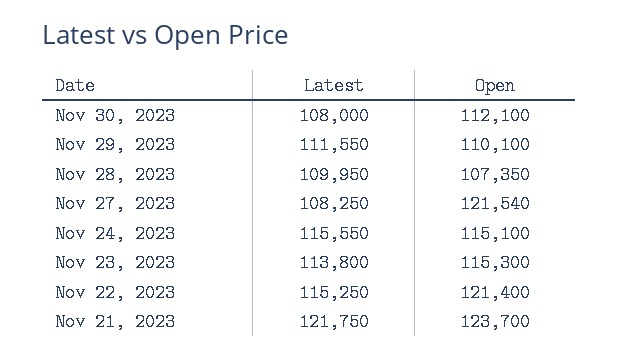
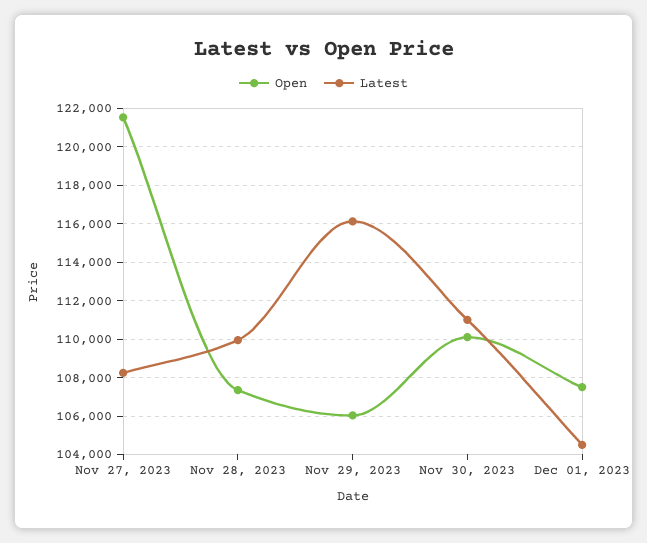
Latest, Nov 30, 2023: 108000 -> 111000
Open, Nov 30, 2023: 112100 -> 110000
Latest, Nov 29, 2023: 111550 -> 116000
Open, Nov 29, 2023: 110100 -> 106000
Latest, Nov 24, 2023: 115550 -> none
Open, Nov 24, 2023: 115100 -> none
Latest, Nov 23, 2023: 113800 -> none
Open, Nov 23, 2023: 115300 -> none
Latest, Nov 22, 2023: 115250 -> none
Open, Nov 22, 2023: 121400 -> none
Latest, Nov 21, 2023: 121750 -> none
Open, Nov 21, 2023: 123700 -> none
Open, Dec 01, 2023: none -> 107500
Latest, Dec 01, 2023: none -> 104500

